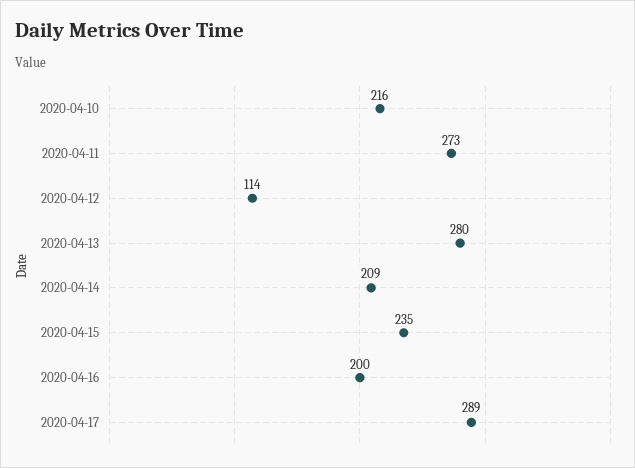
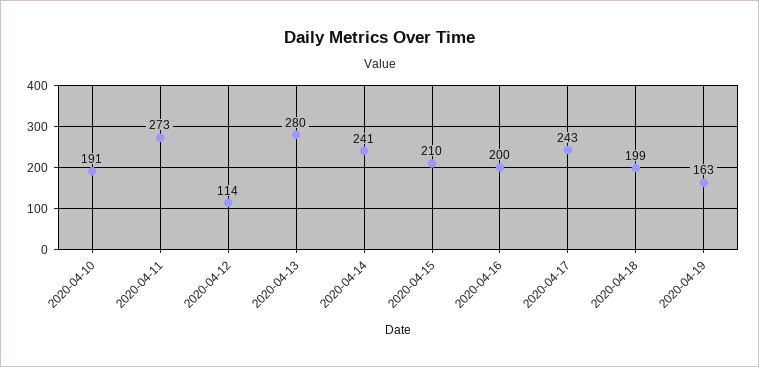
2020-04-10: 216 -> 191
2020-04-14: 209 -> 241
2020-04-15: 235 -> 210
2020-04-17: 289 -> 243
2020-04-18: none -> 199
2020-04-19: none -> 163

